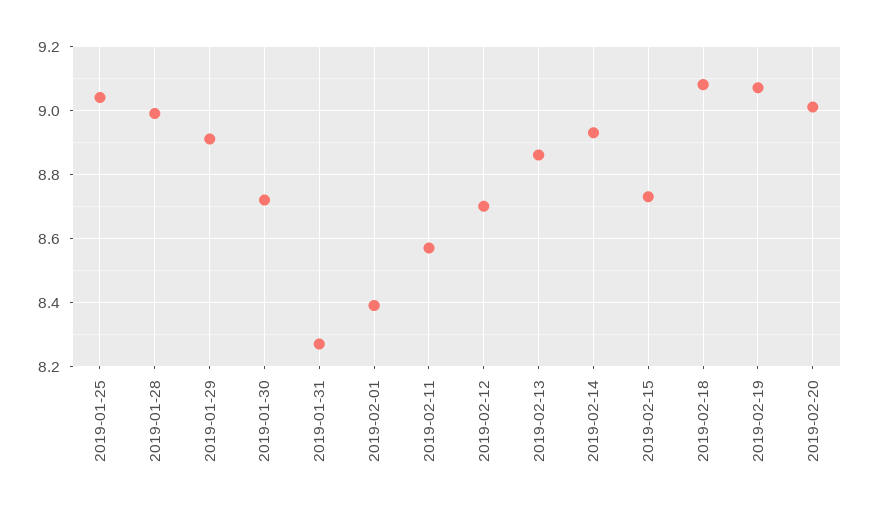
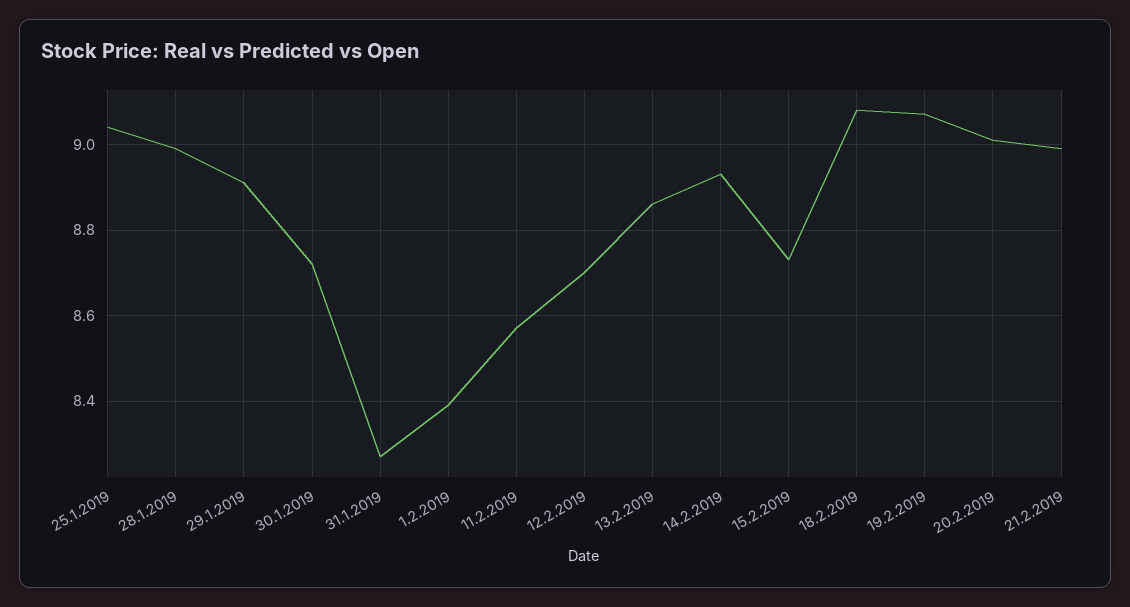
21.2.2019: none -> 9

